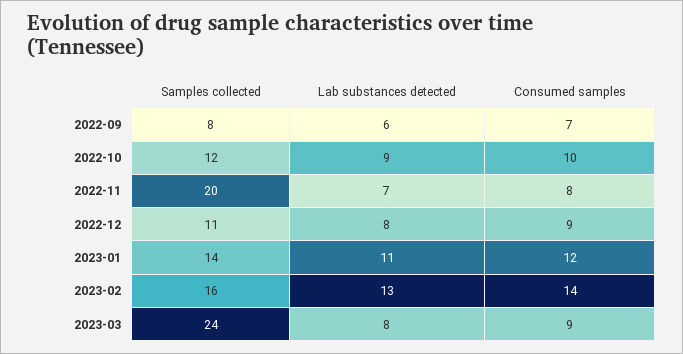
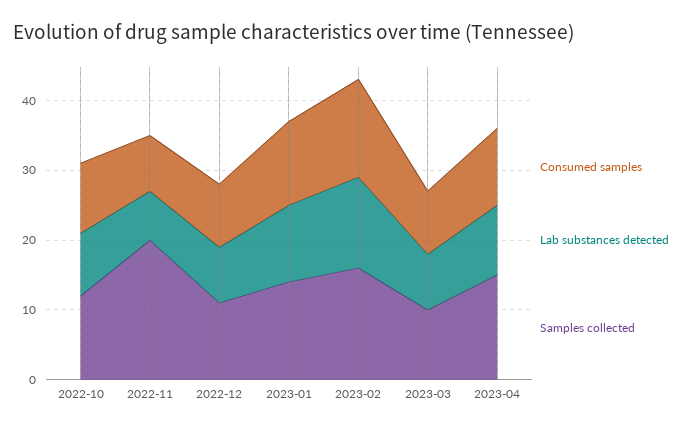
Samples collected, 2022-09: 8 -> none
Lab substances detected, 2022-09: 6 -> none
Consumed samples, 2022-09: 7 -> none
Samples collected, 2023-03: 24 -> 10
Consumed samples, 2023-04: none -> 10
Lab substances detected, 2023-04: none -> 10
Samples collected, 2023-04: none -> 15

